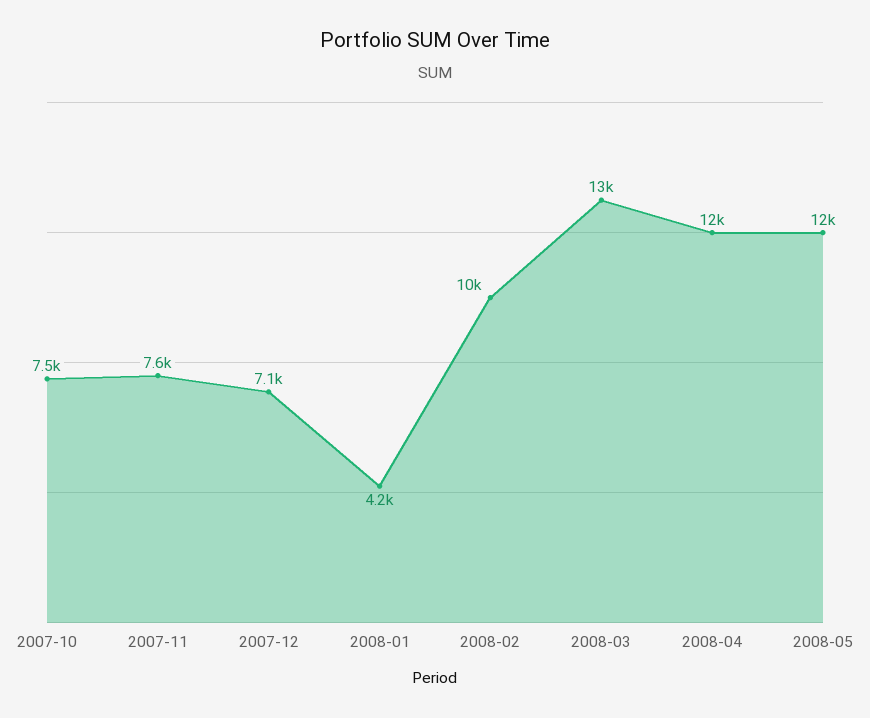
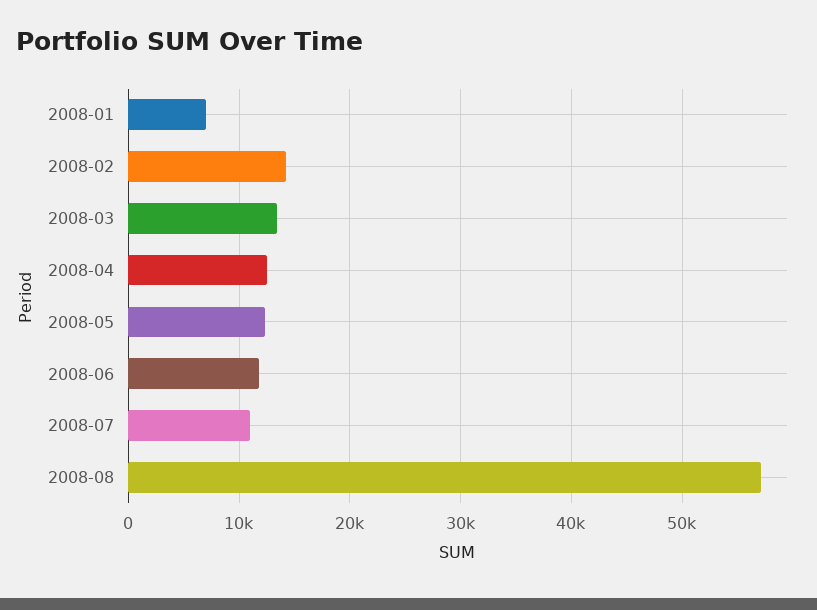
2007-10: 7500 -> none
2007-11: 7600 -> none
2007-12: 7100 -> none
2008-01: 4200 -> 7000
2008-02: 10000 -> 14000
2008-06: none -> 12000
2008-07: none -> 11000
2008-08: none -> 57000

